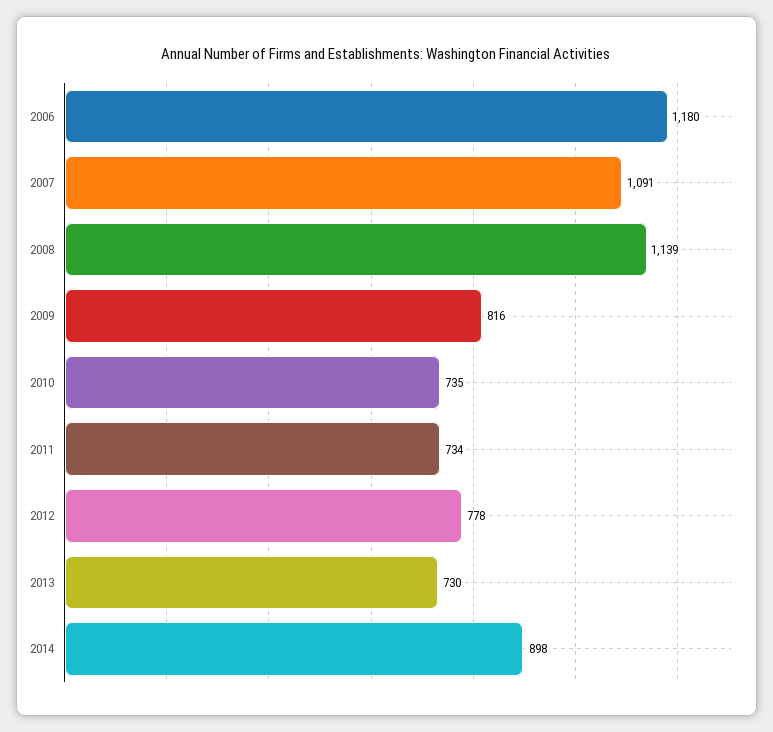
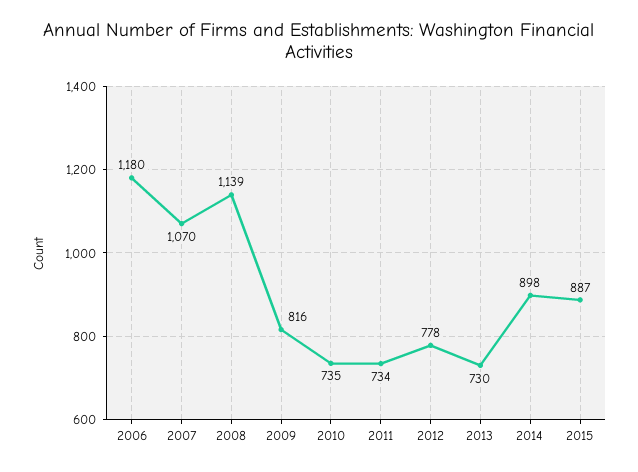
2007: 1091 -> 1070
2015: none -> 887

